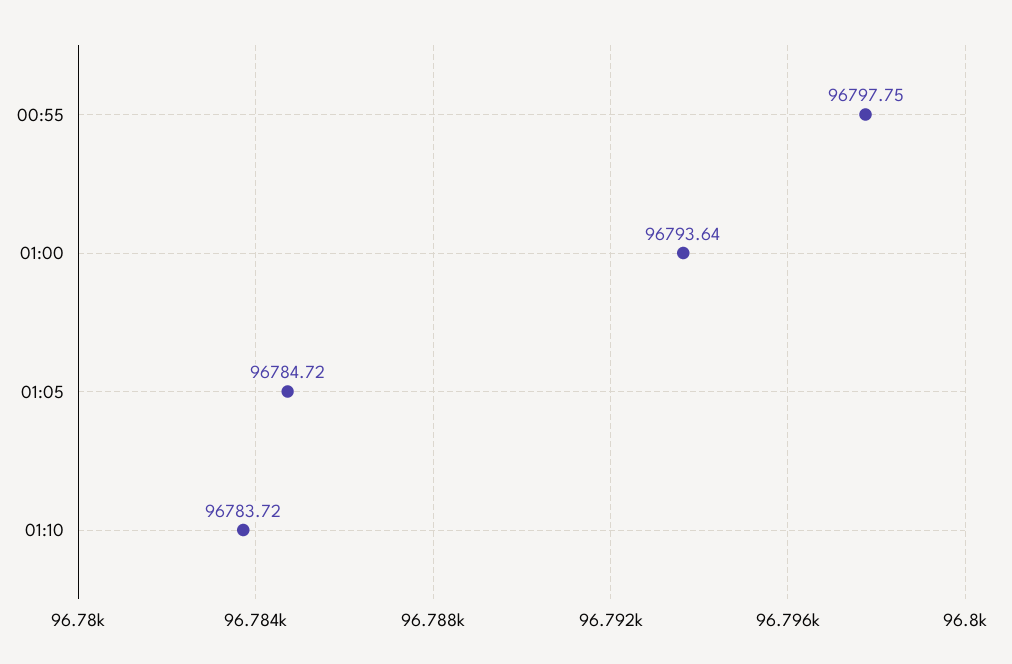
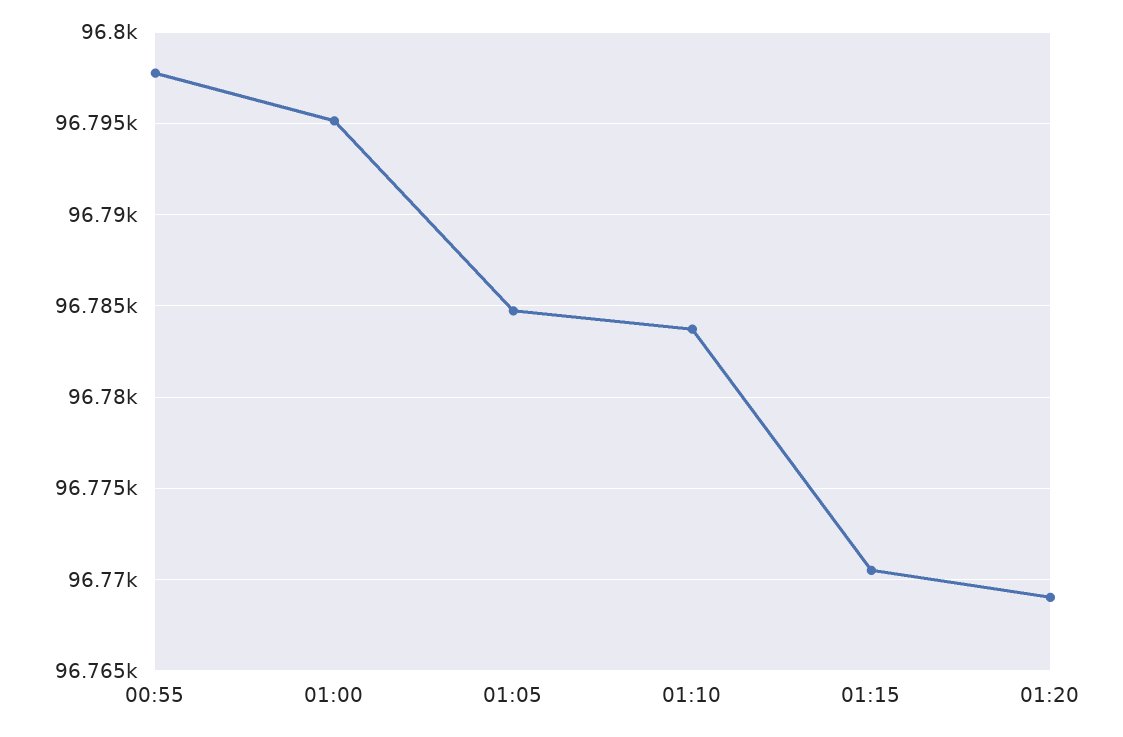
01:00: 96793.64 -> 96795
01:15: none -> 96770.5
01:20: none -> 96769

